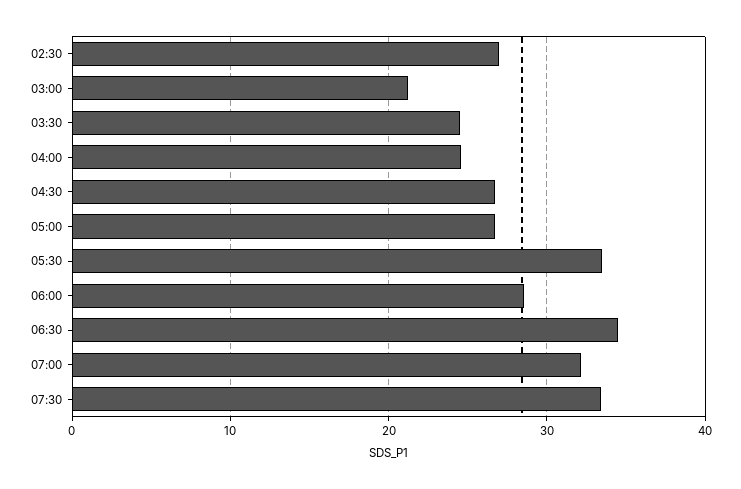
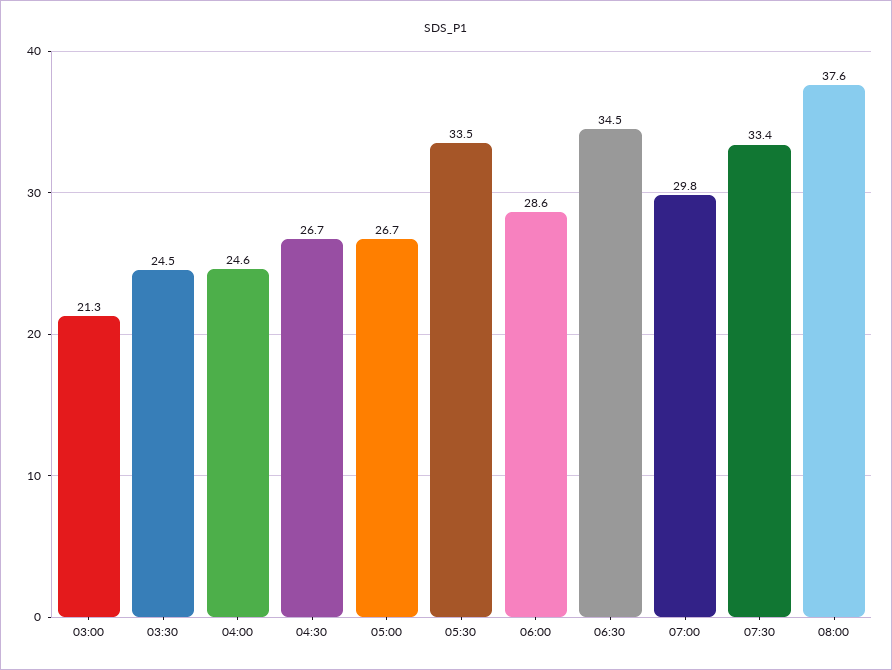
02:30: 27 -> none
07:00: 32 -> 29.8
08:00: none -> 37.6

